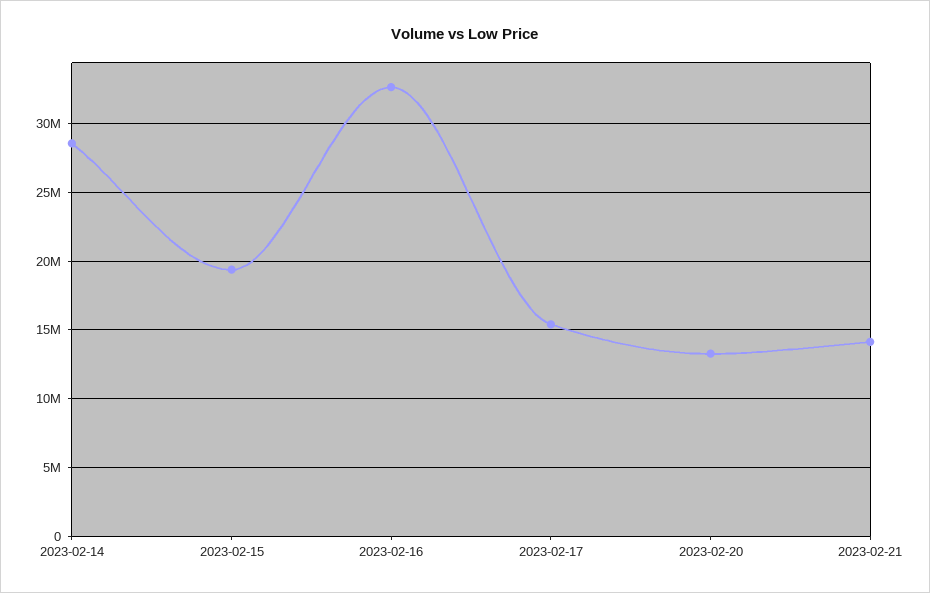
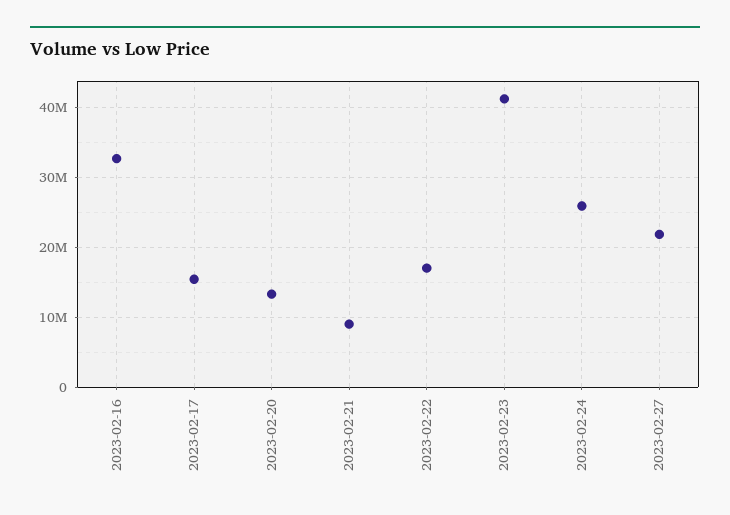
2023-02-14: 28500000 -> none
2023-02-15: 19500000 -> none
2023-02-21: 14000000 -> 9000000
2023-02-22: none -> 17000000
2023-02-23: none -> 41000000
2023-02-24: none -> 26000000
2023-02-27: none -> 22000000

